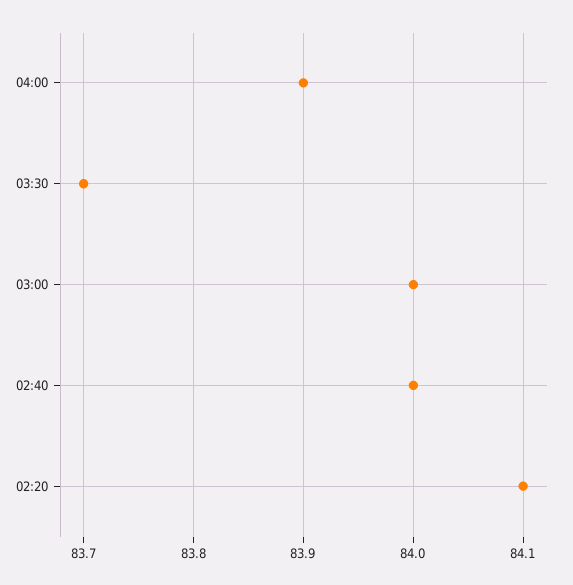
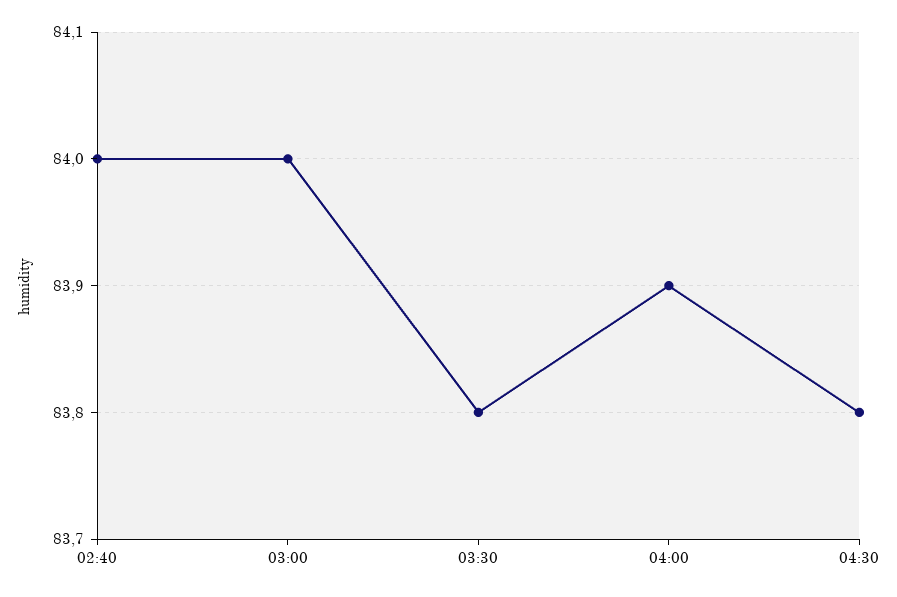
03:30: 83.7 -> 83.8
02:20: 84.1 -> none
04:30: none -> 83.8

